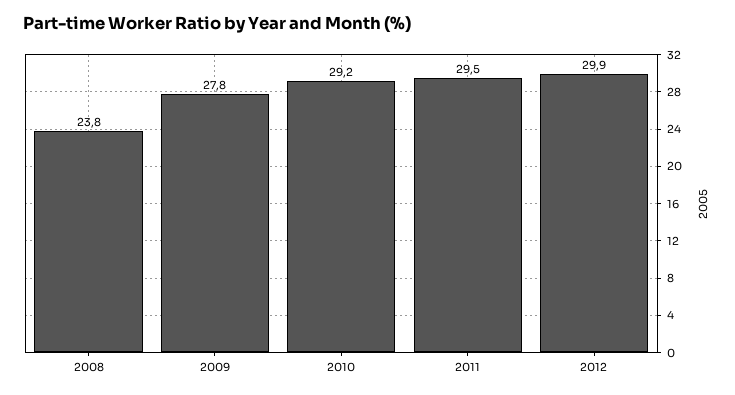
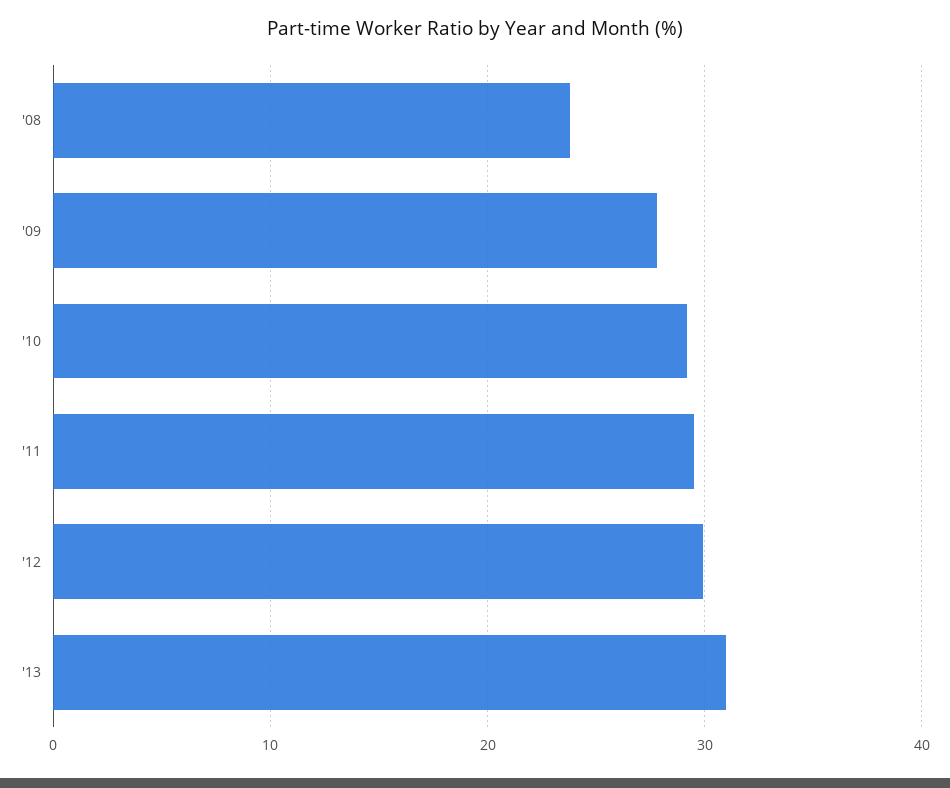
'13: none -> 31

